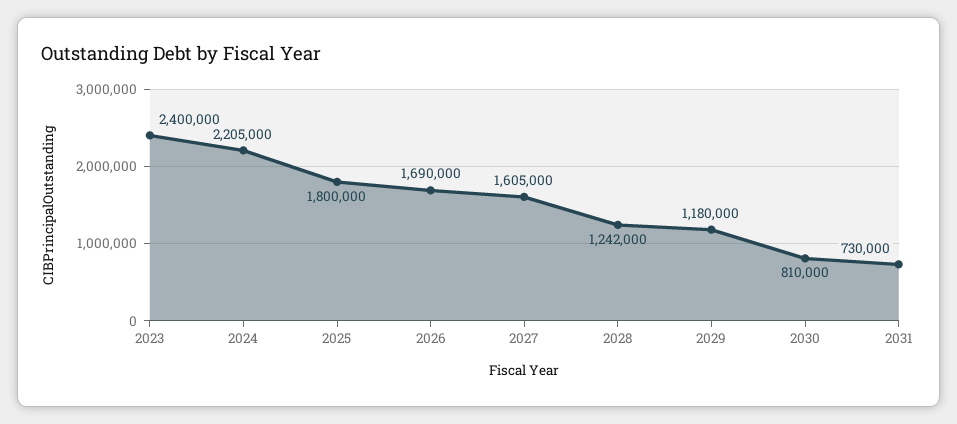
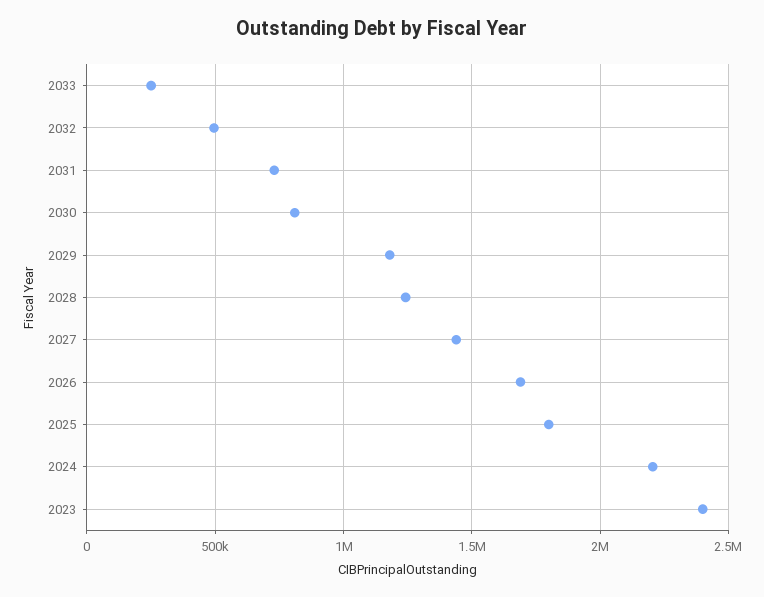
2027: 1605000 -> 1450000
2033: none -> 250000
2032: none -> 500000

